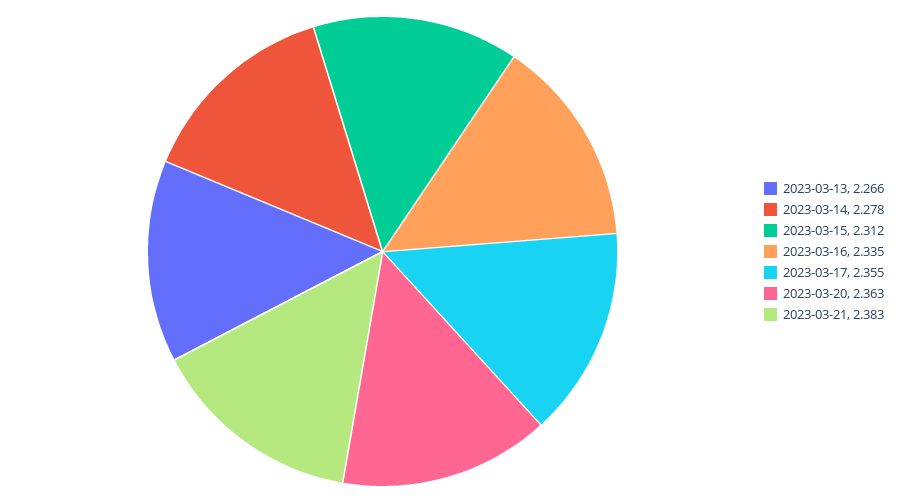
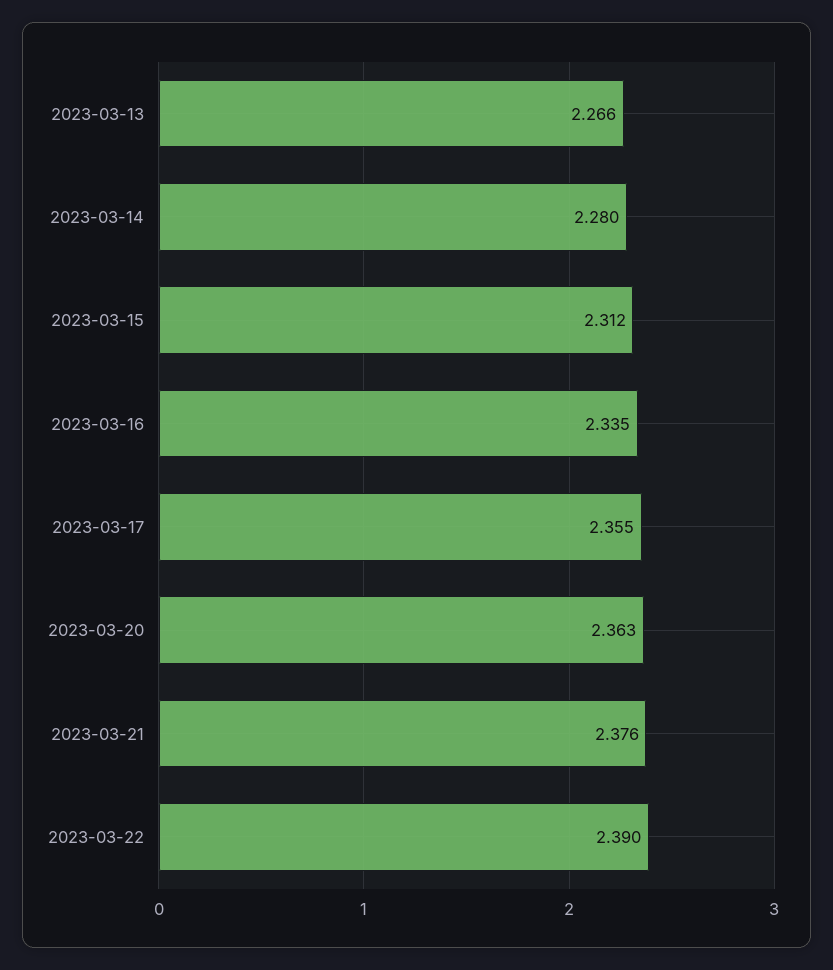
2023-03-14: 2.278 -> 2.28
2023-03-21: 2.383 -> 2.376
2023-03-22: none -> 2.39

